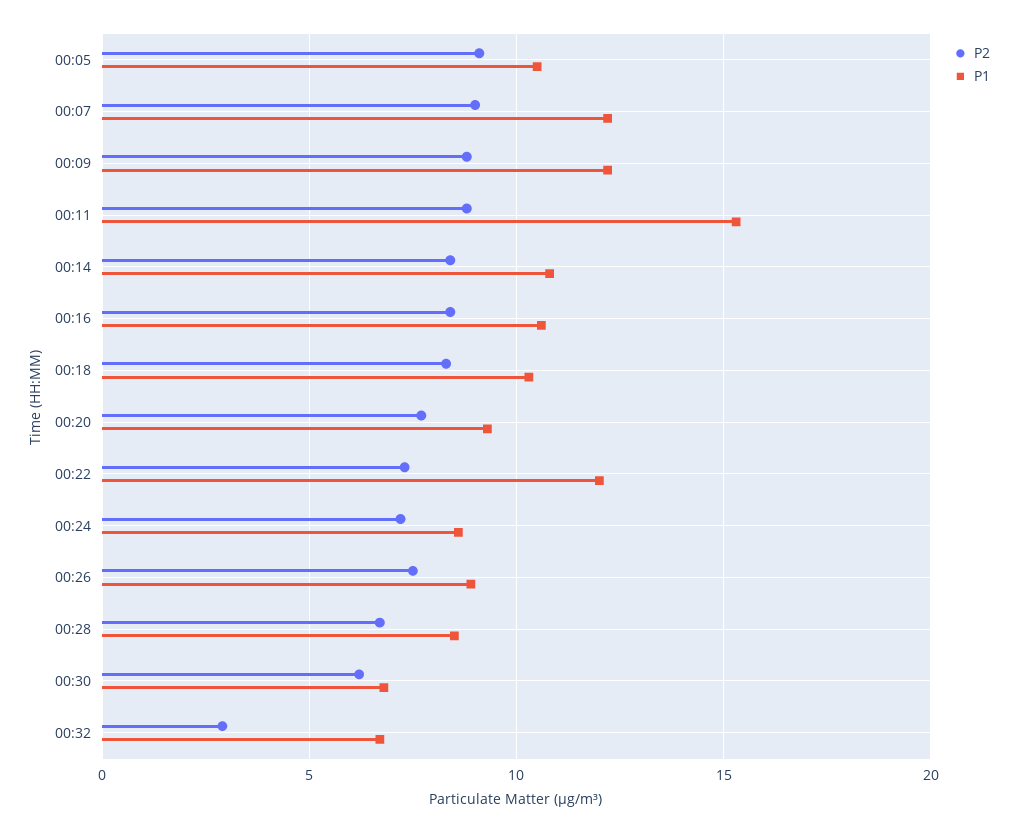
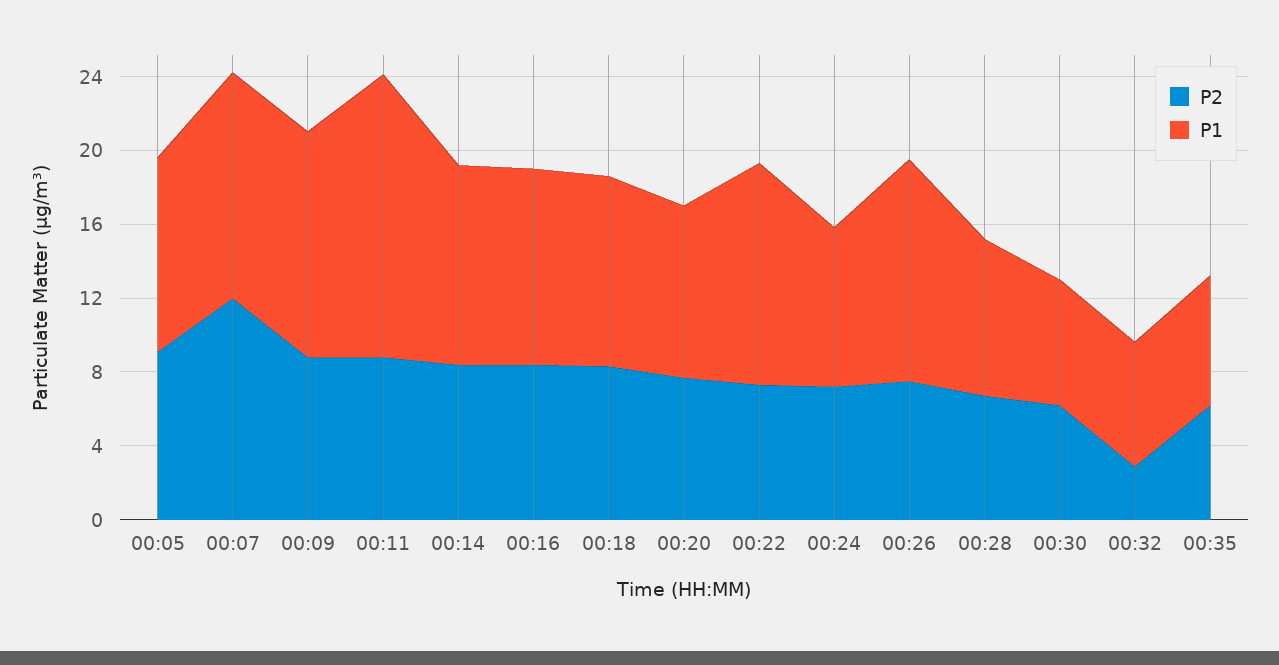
P2, 00:07: 9 -> 12
P1, 00:26: 9 -> 12
P2, 00:35: none -> 6
P1, 00:35: none -> 7

